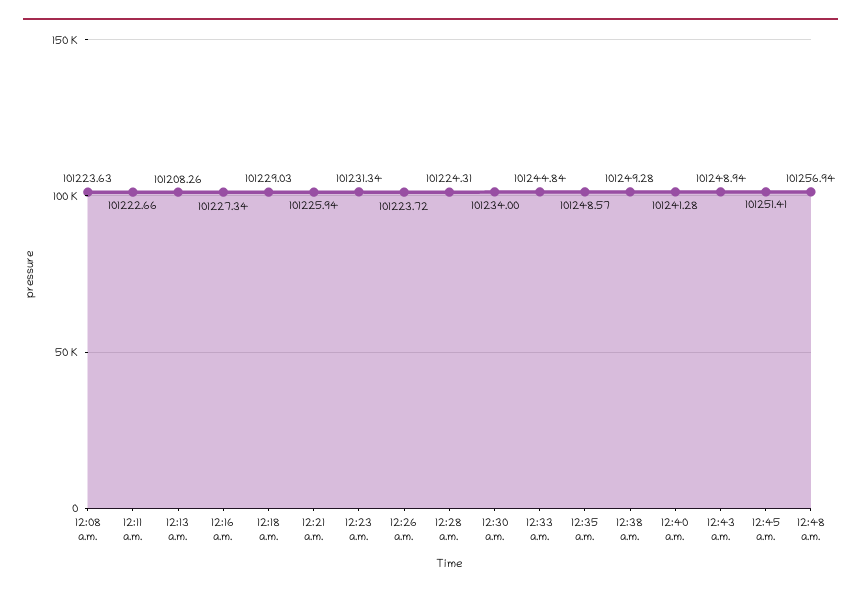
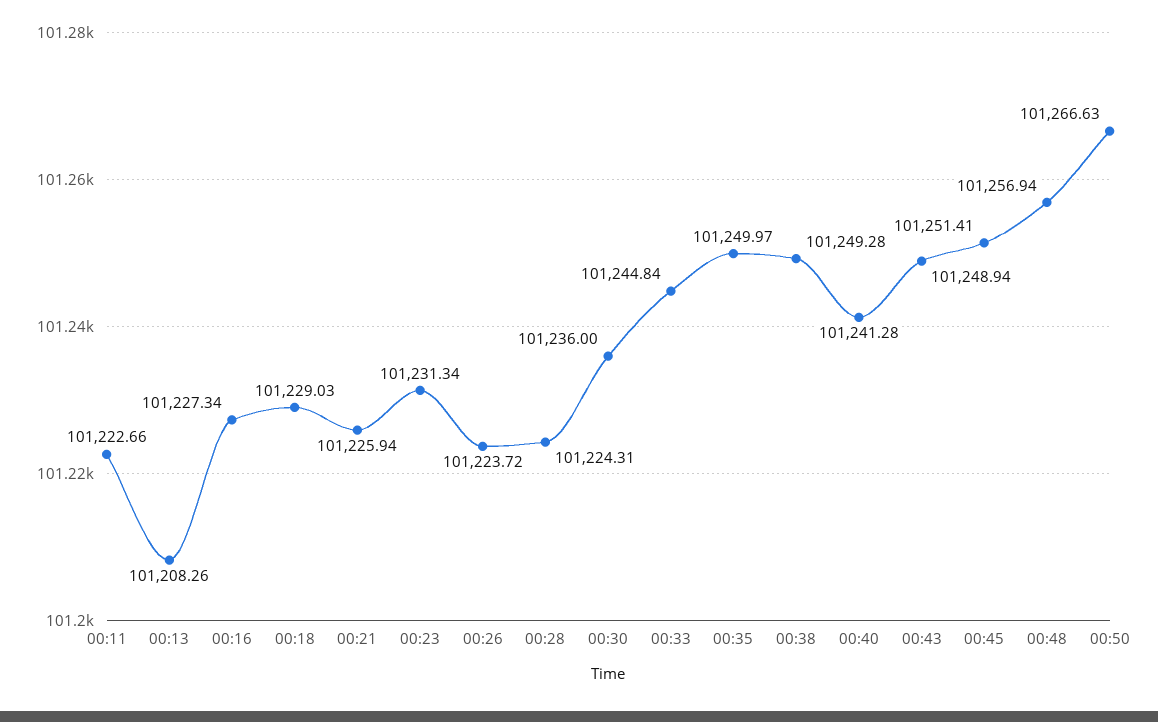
12:08 a.m.: 101223.63 -> none
12:30 a.m.: 101234 -> 101236
12:35 a.m.: 101248.57 -> 101249.97
00:50: none -> 101266.63

